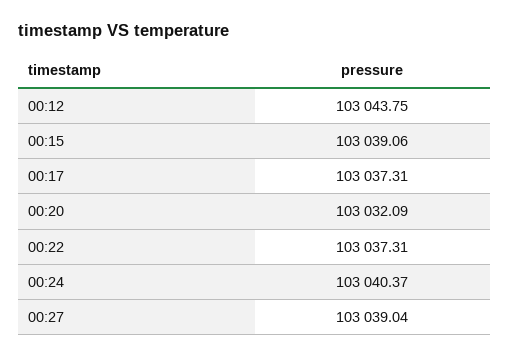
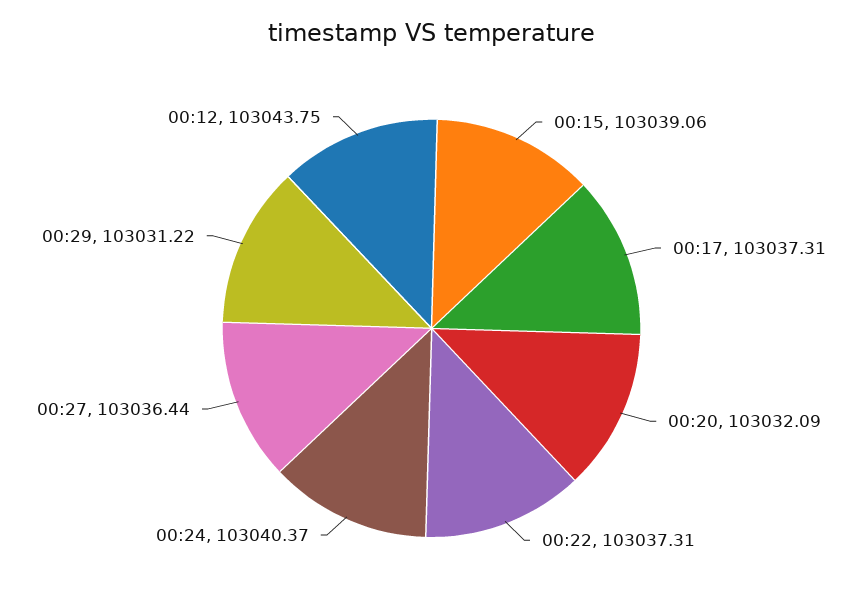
00:27: 103039.04 -> 103036.44
00:29: none -> 103031.22

